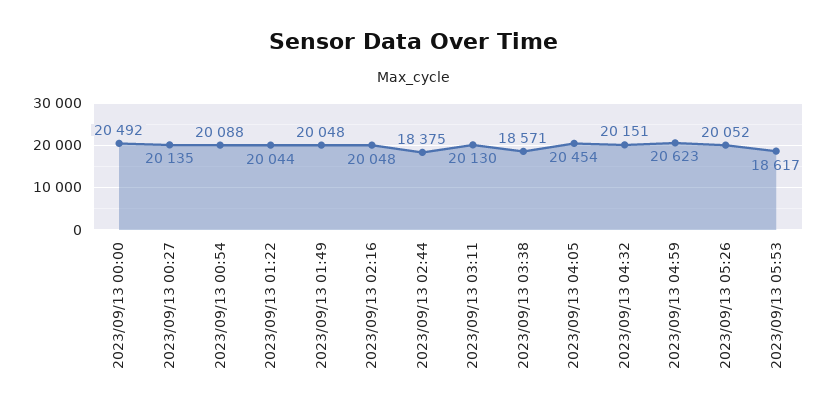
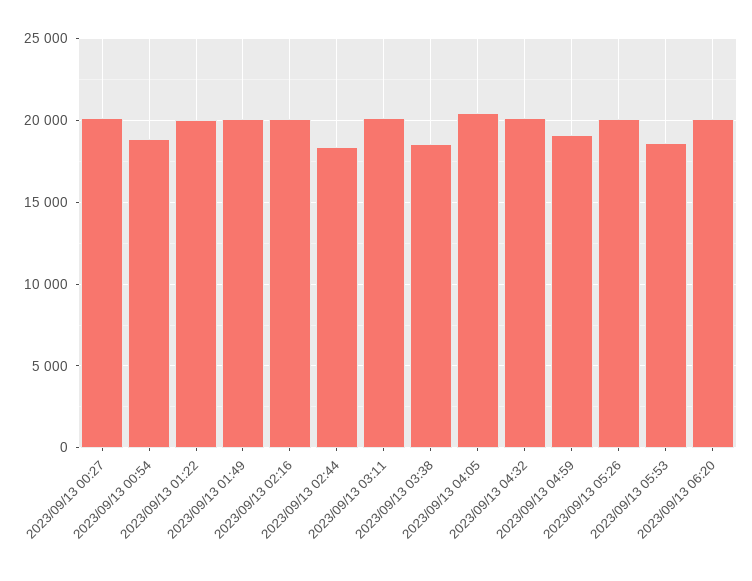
2023/09/13 00:00: 20492 -> none
2023/09/13 00:54: 20088 -> 19000
2023/09/13 04:59: 20623 -> 19000
2023/09/13 06:20: none -> 20000

